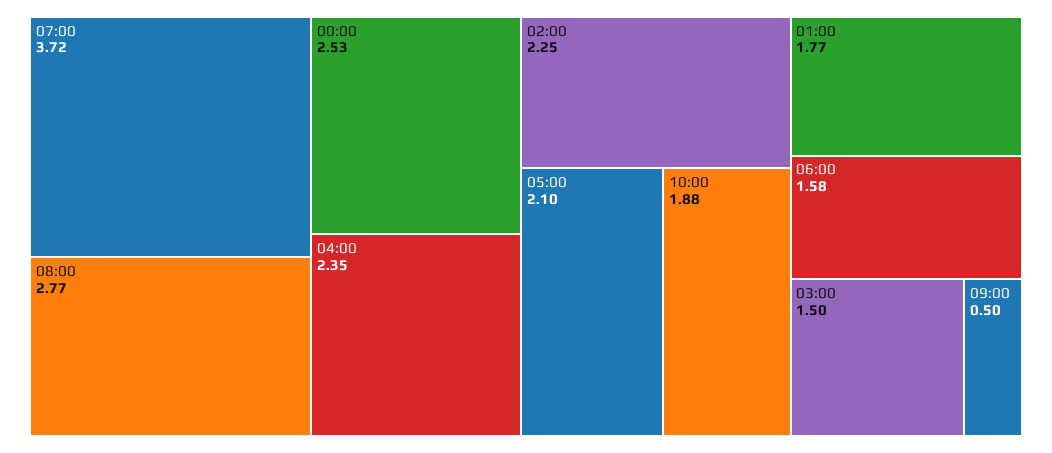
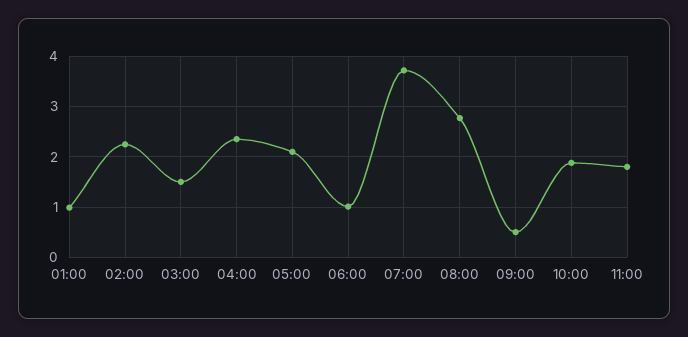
00:00: 2.53 -> none
01:00: 1.77 -> 1
06:00: 1.58 -> 1
11:00: none -> 1.8

